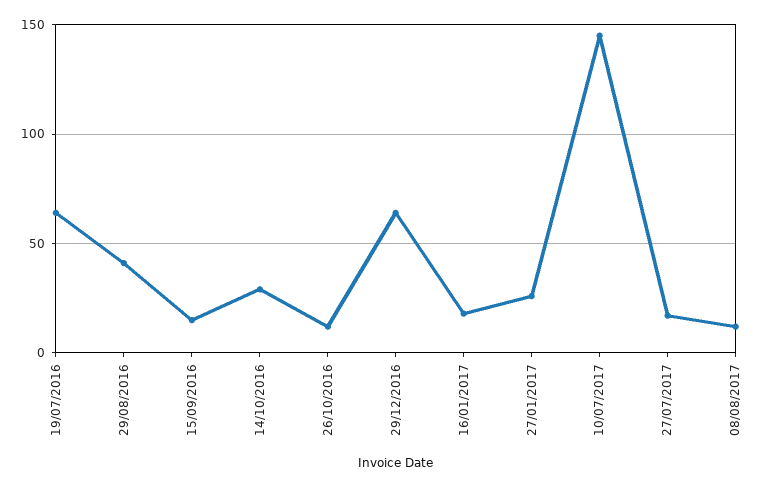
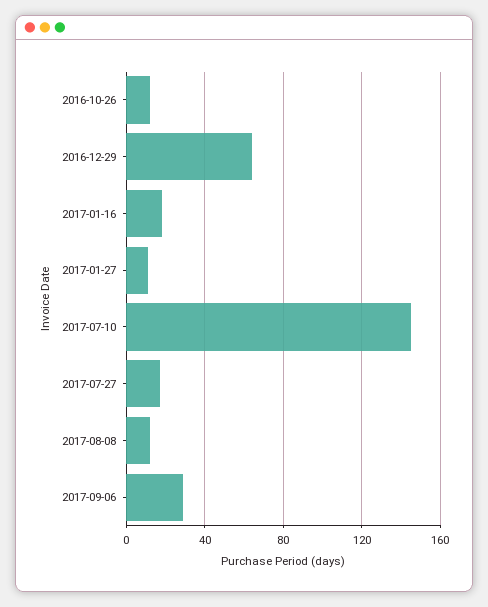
19/07/2016: 65 -> none
29/08/2016: 40 -> none
15/09/2016: 15 -> none
14/10/2016: 30 -> none
27/01/2017: 25 -> 10
2017-09-06: none -> 30

